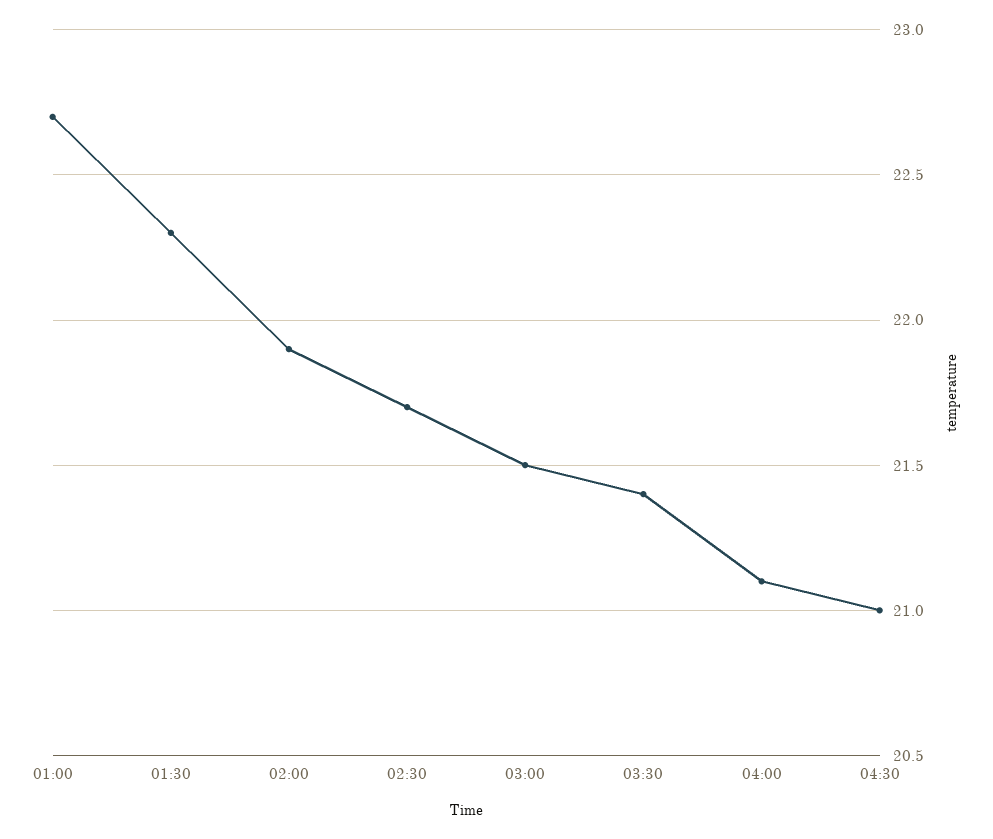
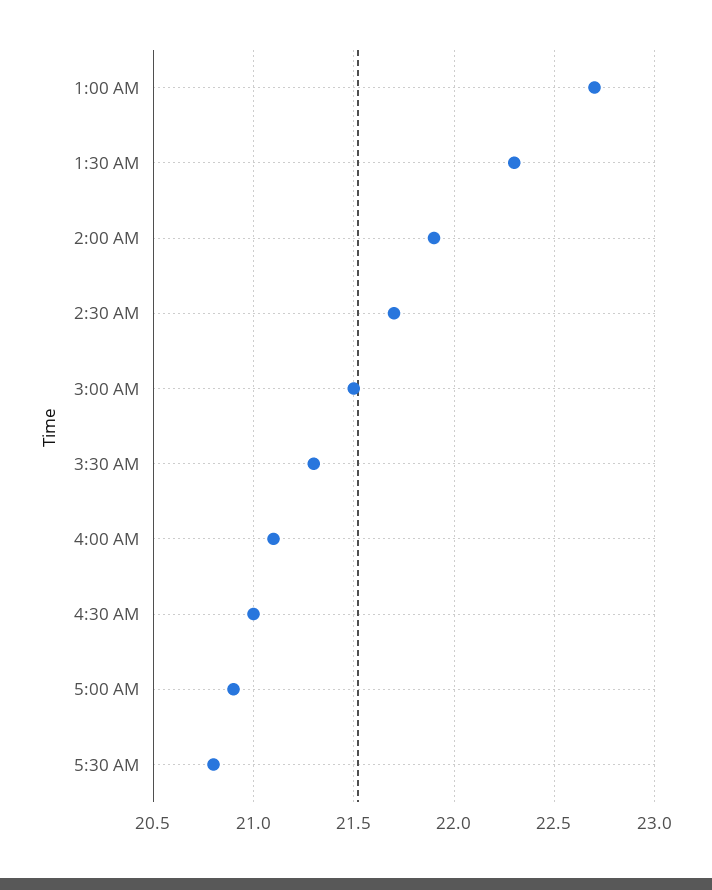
03:30: 21.4 -> 21.3
5:00 AM: none -> 20.9
5:30 AM: none -> 20.8

